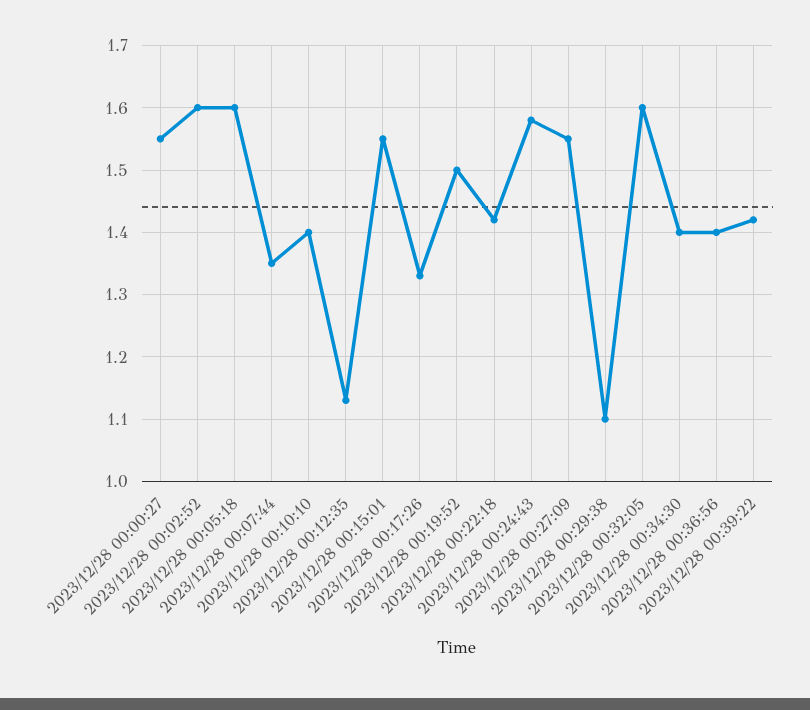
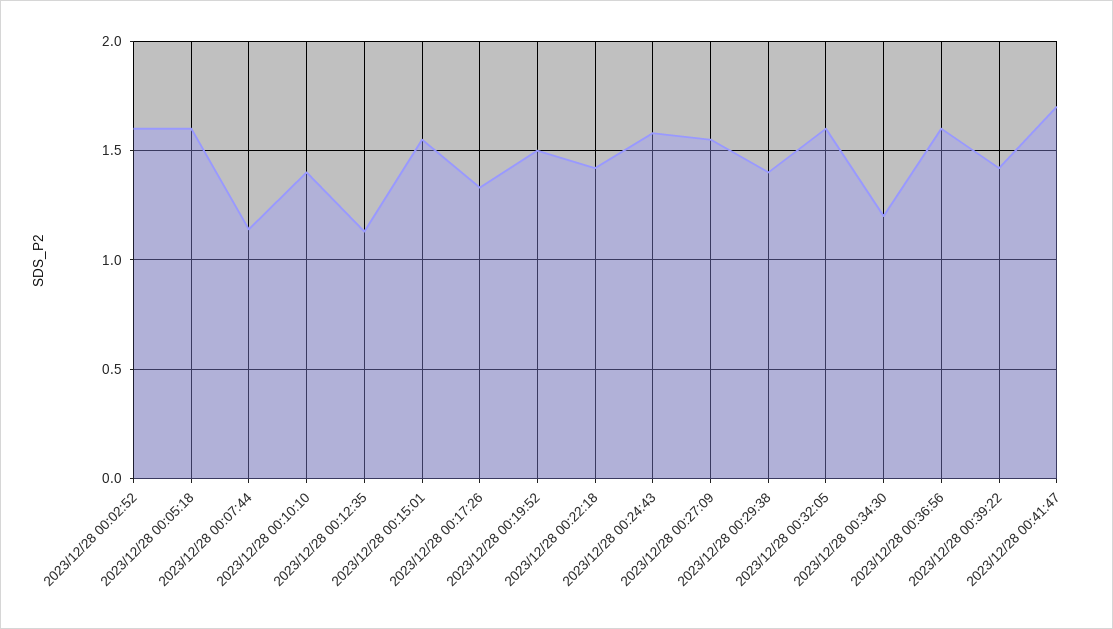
2023/12/28 00:00:27: 1.55 -> none
2023/12/28 00:07:44: 1.35 -> 1.15
2023/12/28 00:29:38: 1.1 -> 1.4
2023/12/28 00:34:30: 1.4 -> 1.2
2023/12/28 00:36:56: 1.4 -> 1.6
2023/12/28 00:41:47: none -> 1.7

